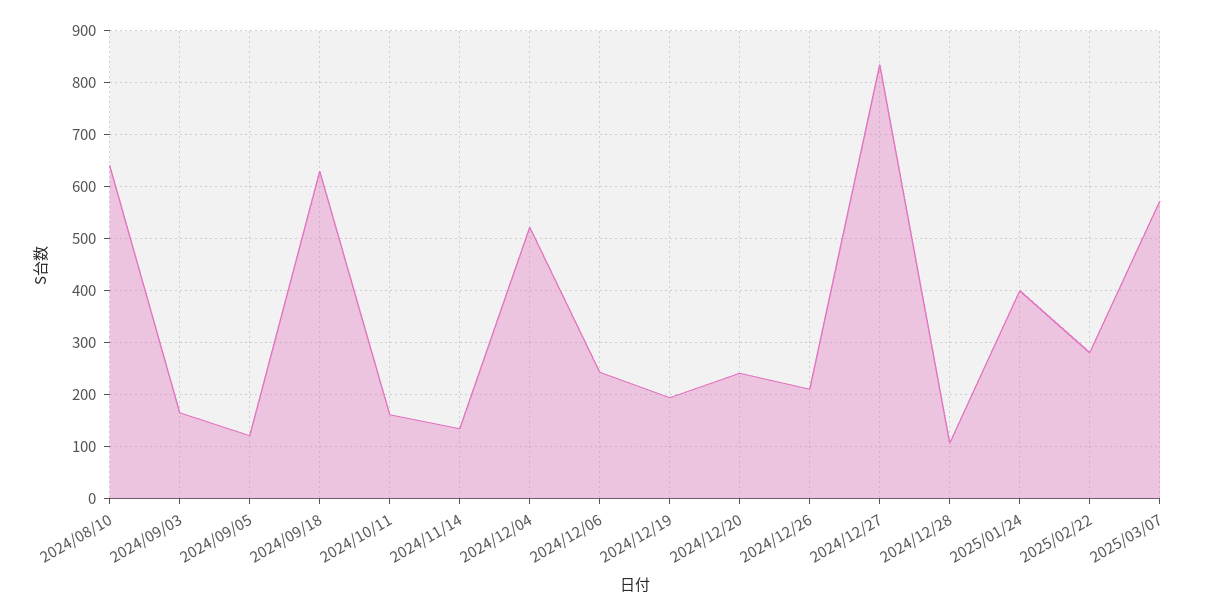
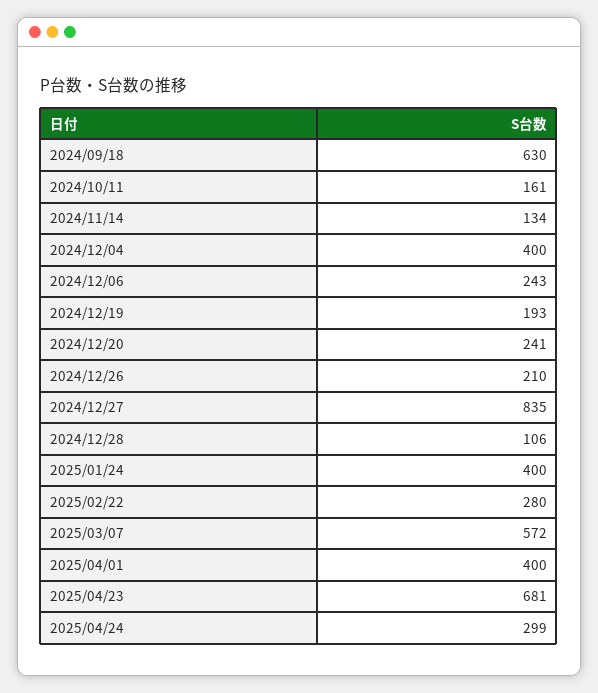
2024/08/10: 640 -> none
2024/09/03: 160 -> none
2024/09/05: 120 -> none
2024/12/04: 520 -> 400
2025/04/01: none -> 400
2025/04/23: none -> 681
2025/04/24: none -> 299

